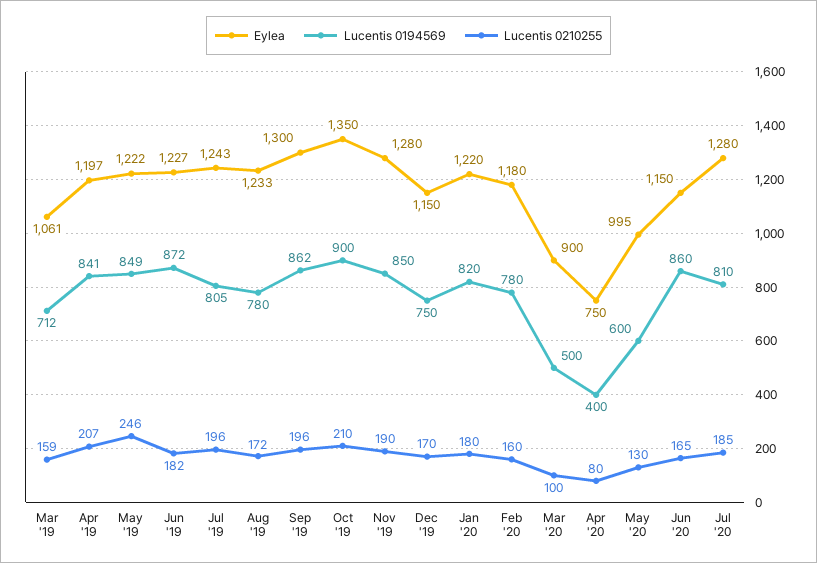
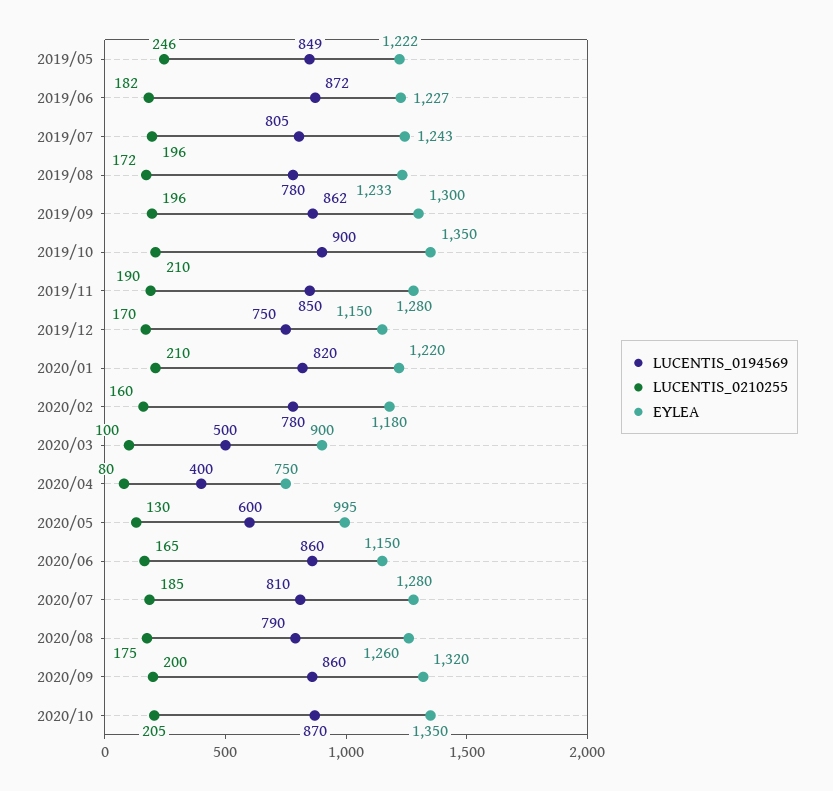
Eylea, Mar '19: 1061 -> none
Lucentis 0194569, Mar '19: 712 -> none
Lucentis 0210255, Mar '19: 159 -> none
Eylea, Apr '19: 1197 -> none
Lucentis 0194569, Apr '19: 841 -> none
Lucentis 0210255, Apr '19: 207 -> none
Lucentis 0210255, Jan '20: 180 -> 210
Lucentis 0194569, 2020/08: none -> 790
Lucentis 0210255, 2020/08: none -> 175
Eylea, 2020/08: none -> 1260
Lucentis 0194569, 2020/09: none -> 860
Lucentis 0210255, 2020/09: none -> 200
Eylea, 2020/09: none -> 1320
Lucentis 0194569, 2020/10: none -> 870
Lucentis 0210255, 2020/10: none -> 205
Eylea, 2020/10: none -> 1350

